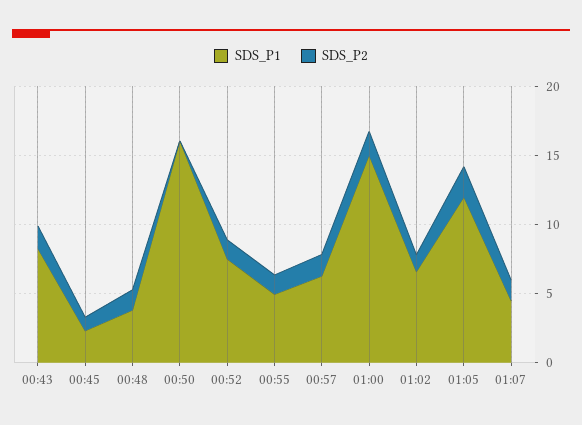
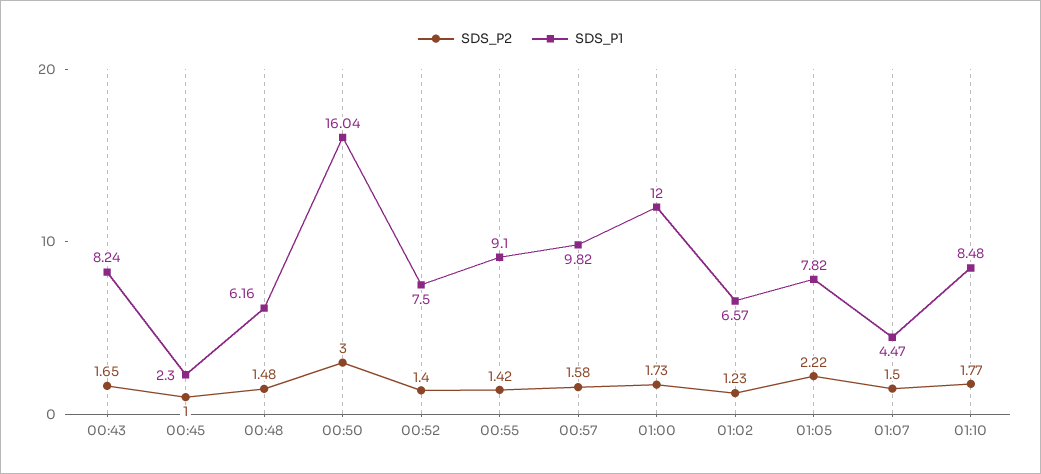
SDS_P1, 00:48: 4 -> 6.16
SDS_P2, 00:50: 0 -> 3
SDS_P1, 00:55: 5 -> 9.1
SDS_P1, 00:57: 6 -> 9.82
SDS_P1, 01:00: 15 -> 12
SDS_P1, 01:05: 12 -> 7.82
SDS_P2, 01:10: none -> 1.77
SDS_P1, 01:10: none -> 8.48

